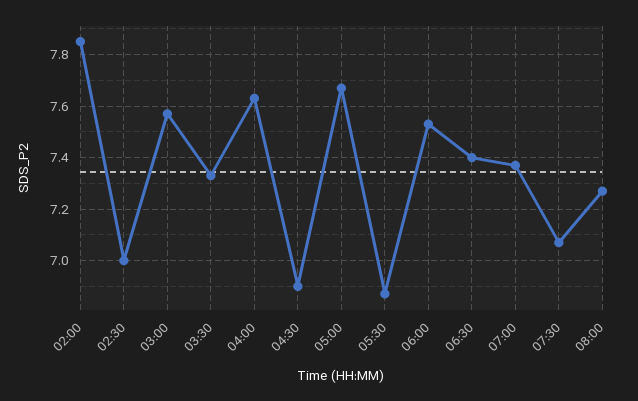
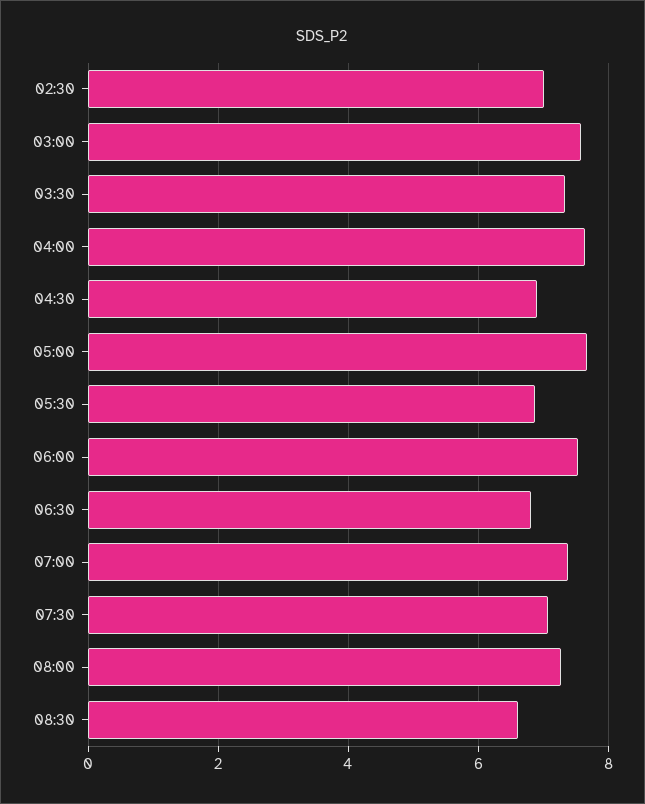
02:00: 7.85 -> none
06:30: 7.4 -> 6.8
08:30: none -> 6.6

